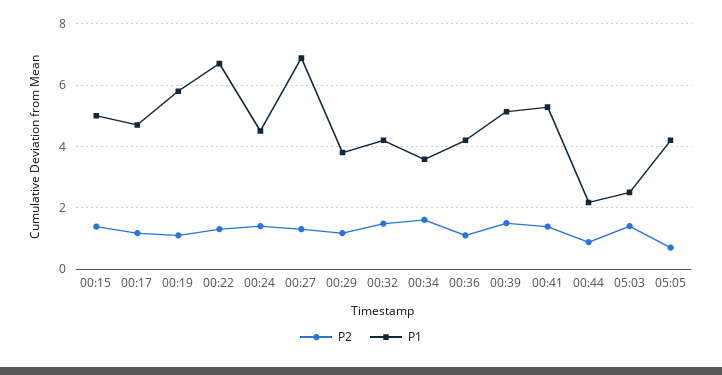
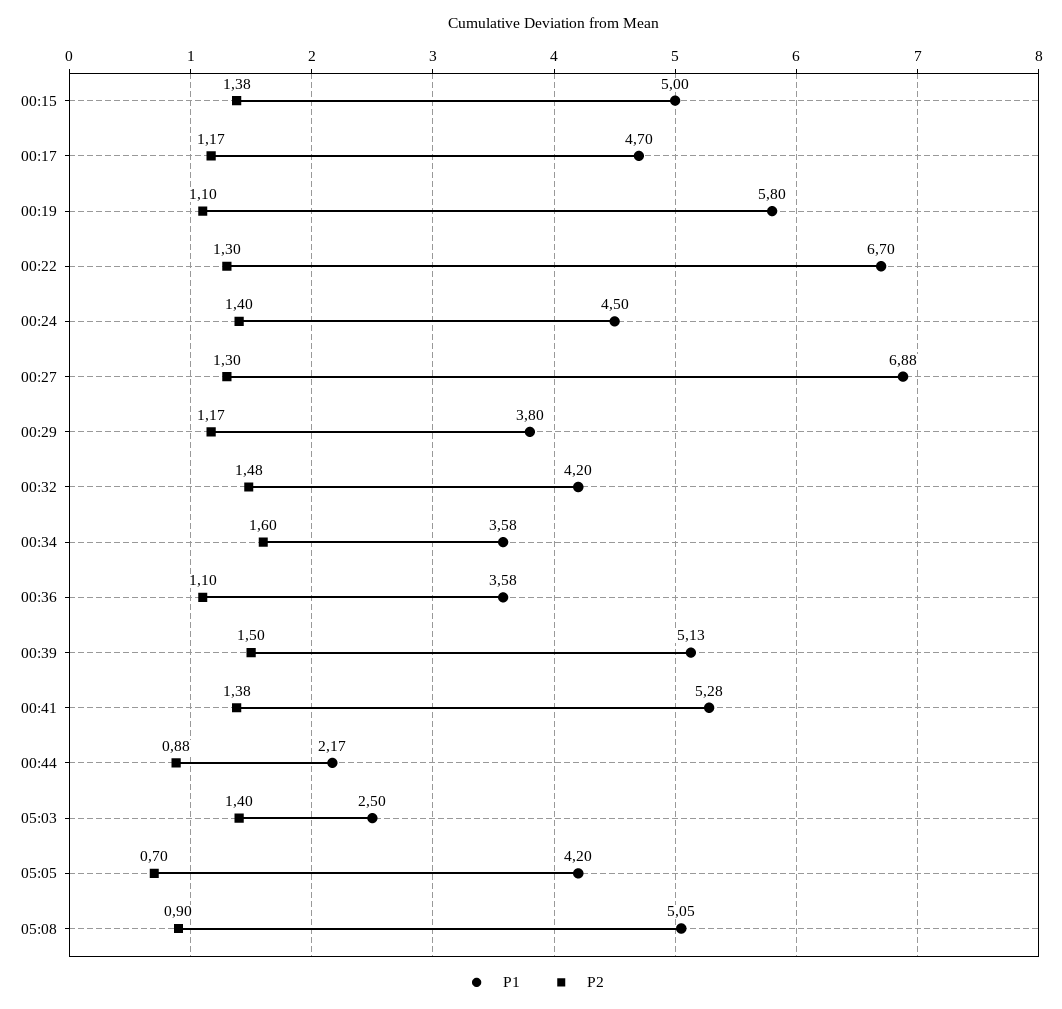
P1, 00:36: 4.2 -> 3.58
P1, 05:08: none -> 5.05
P2, 05:08: none -> 0.9

